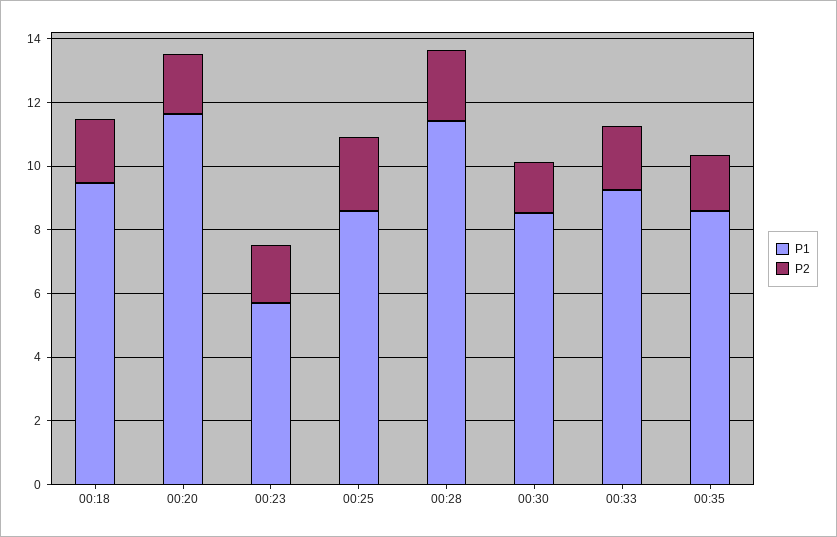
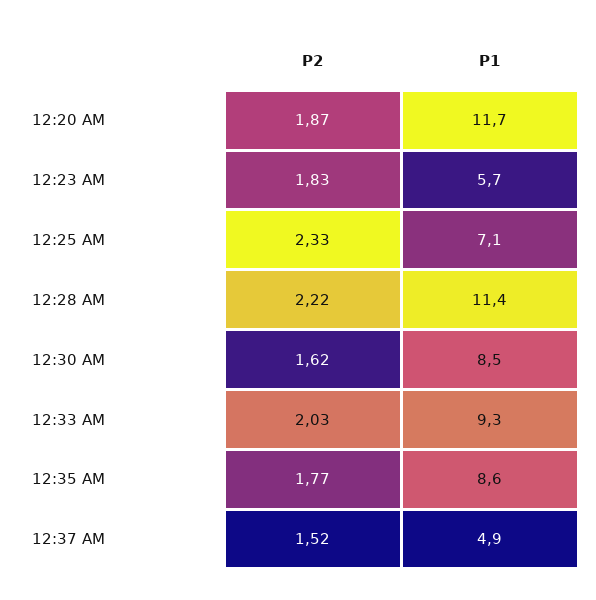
P1, 00:18: 9.5 -> none
P2, 00:18: 2 -> none
P1, 00:25: 8.5 -> 7.1
P2, 12:37 AM: none -> 1.52
P1, 12:37 AM: none -> 4.9

